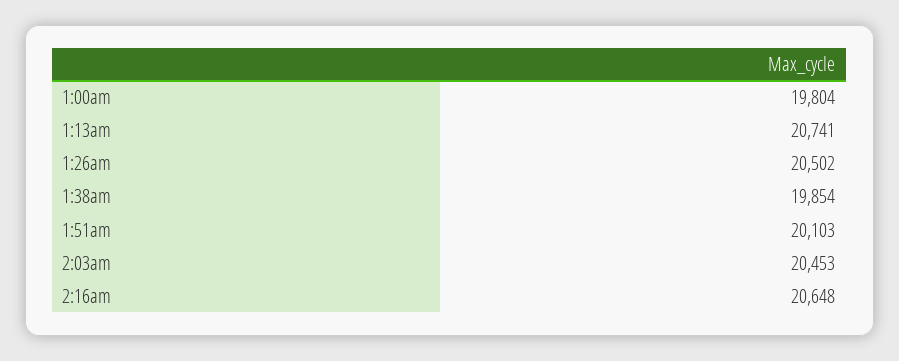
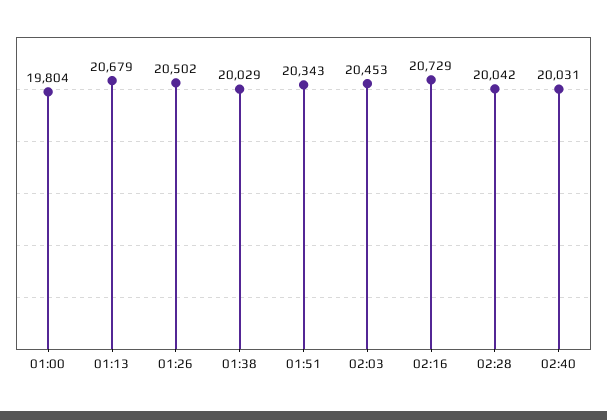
1:13am: 20741 -> 20679
1:38am: 19854 -> 20029
1:51am: 20103 -> 20343
2:16am: 20648 -> 20729
02:28: none -> 20042
02:40: none -> 20031

